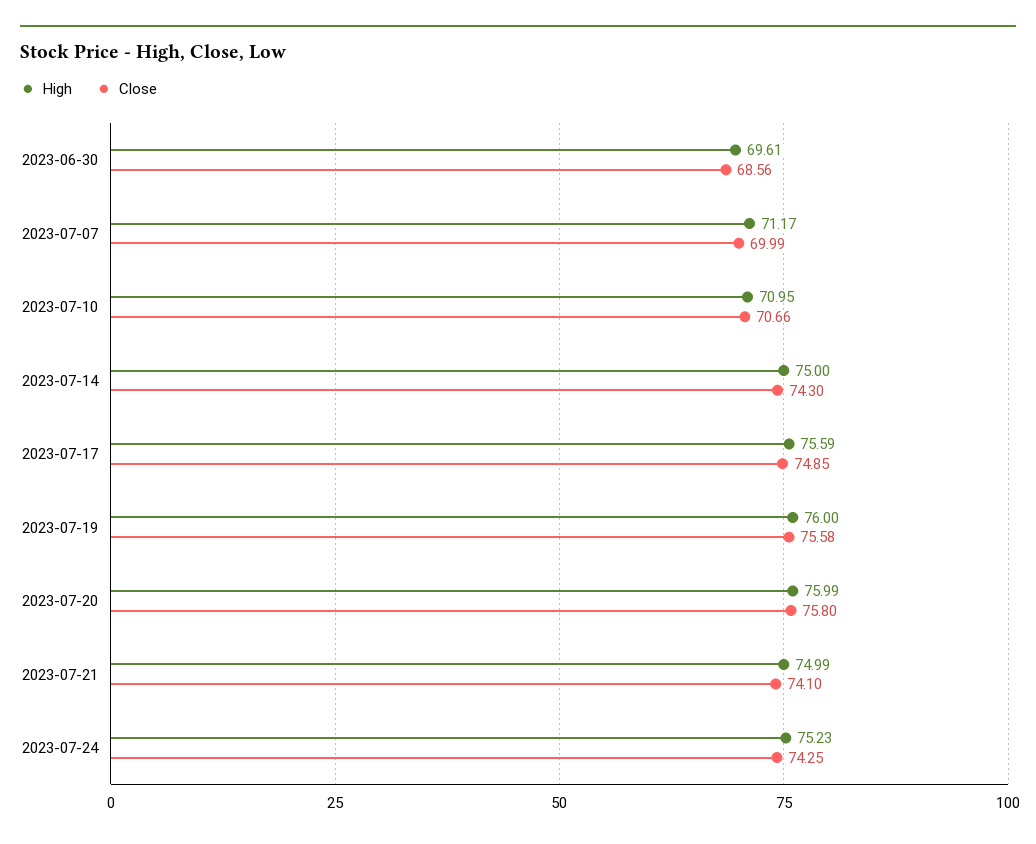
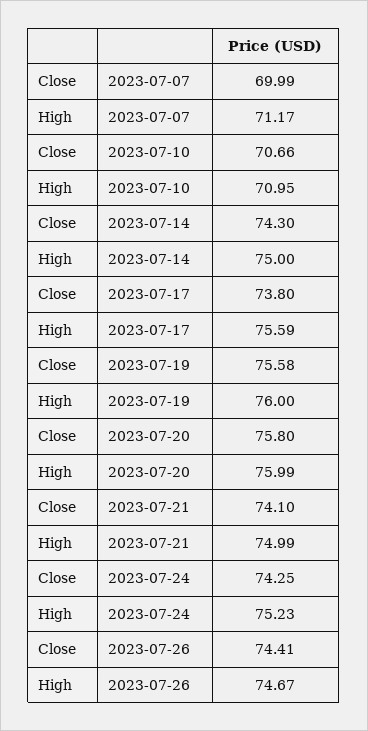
High, 2023-06-30: 69.61 -> none
Close, 2023-06-30: 68.56 -> none
Close, 2023-07-17: 74.85 -> 73.8
Close, 2023-07-26: none -> 74.41
High, 2023-07-26: none -> 74.67

